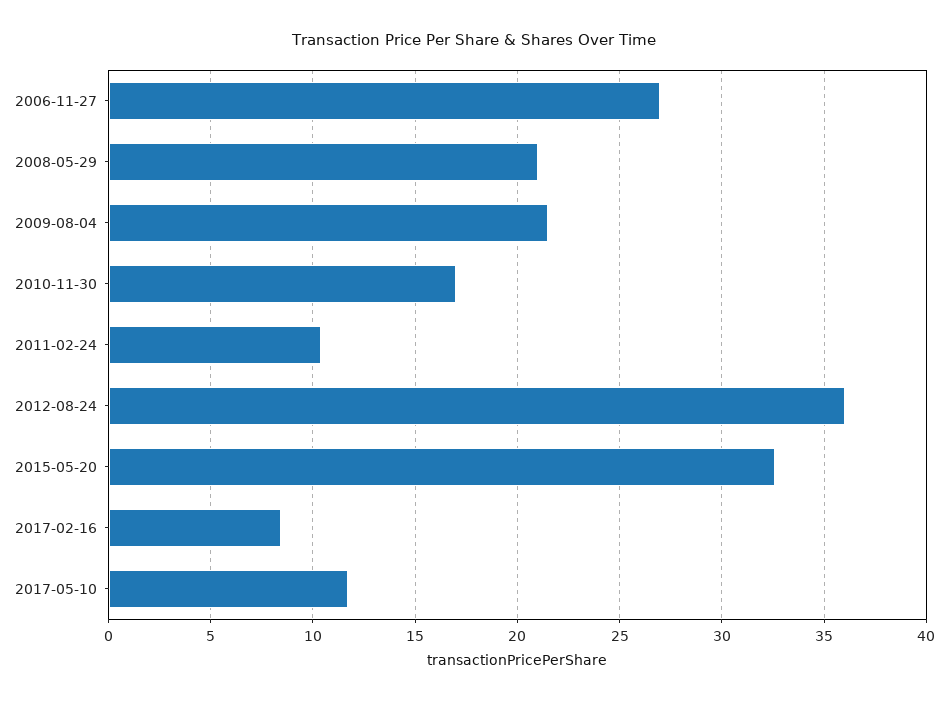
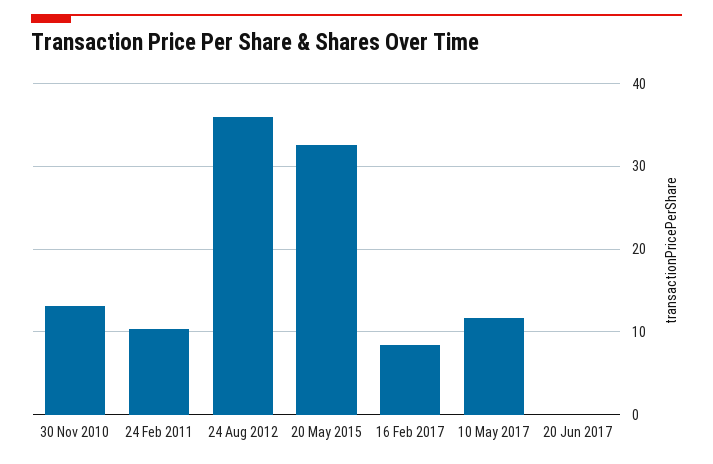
2006-11-27: 27 -> none
2008-05-29: 21 -> none
2009-08-04: 21.5 -> none
2010-11-30: 17 -> 13
20 Jun 2017: none -> 0

